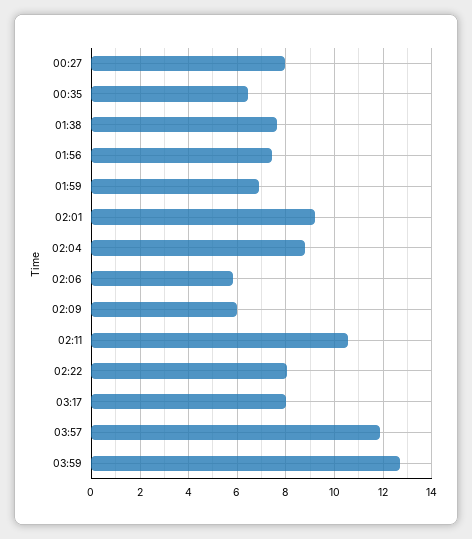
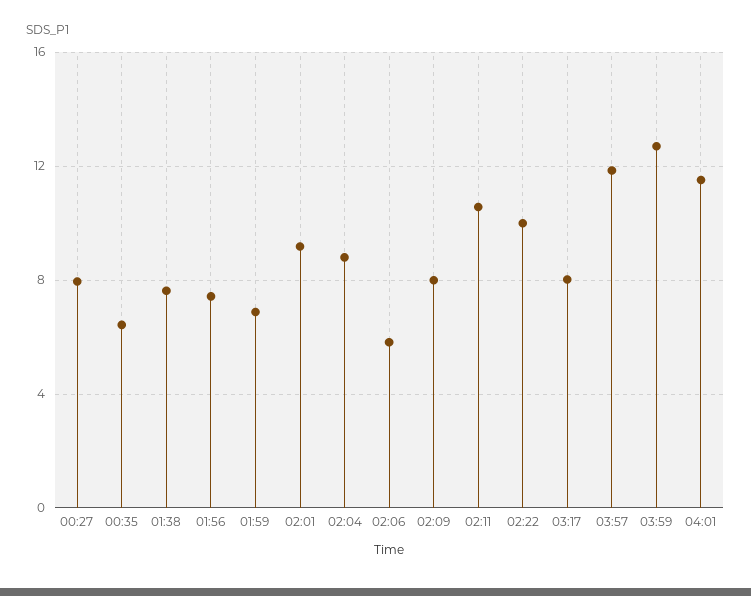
02:09: 6 -> 8
02:22: 8 -> 10
04:01: none -> 11.5

